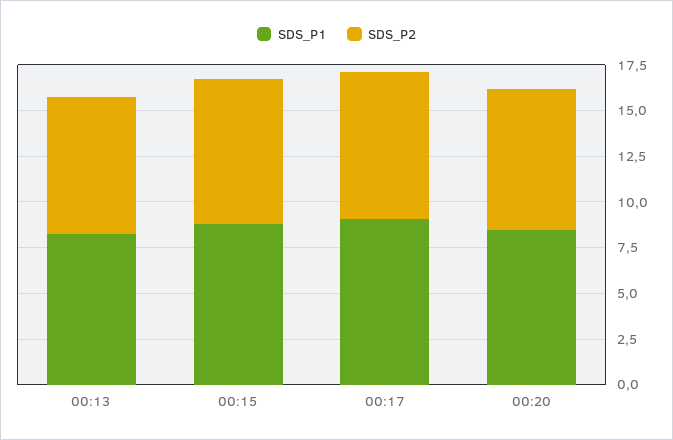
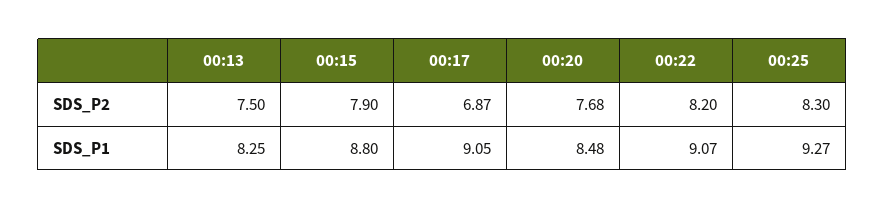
SDS_P2, 00:17: 8 -> 6.87
SDS_P2, 00:22: none -> 8.2
SDS_P2, 00:25: none -> 8.3
SDS_P1, 00:22: none -> 9.07
SDS_P1, 00:25: none -> 9.27

